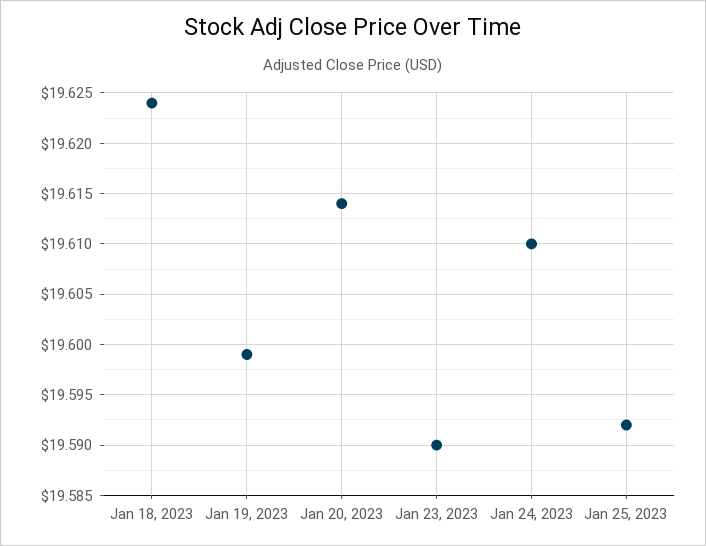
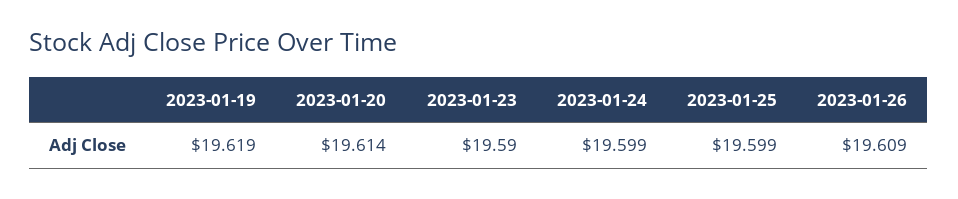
Jan 18, 2023: 19.624 -> none
Jan 19, 2023: 19.599 -> 19.619
Jan 24, 2023: 19.61 -> 19.599
Jan 25, 2023: 19.592 -> 19.599
2023-01-26: none -> 19.609

